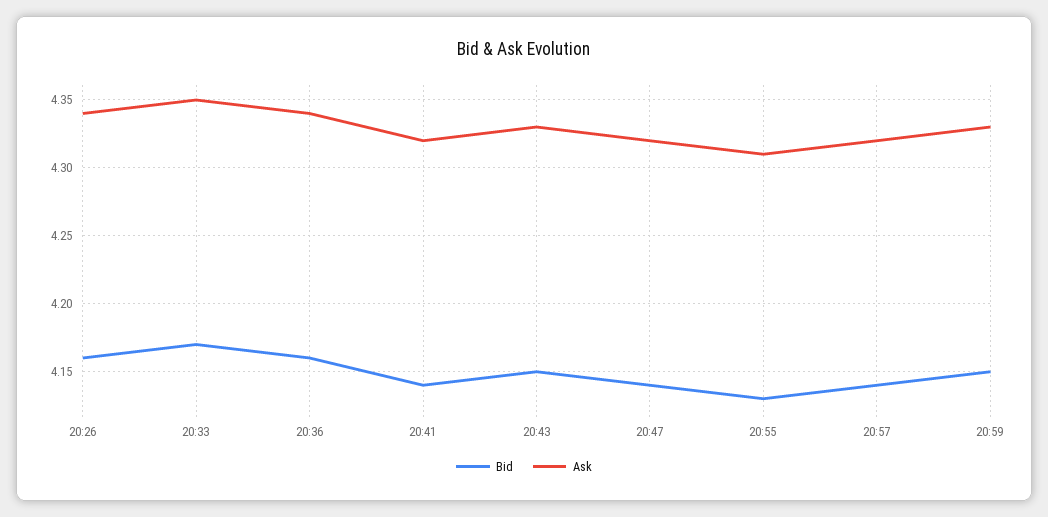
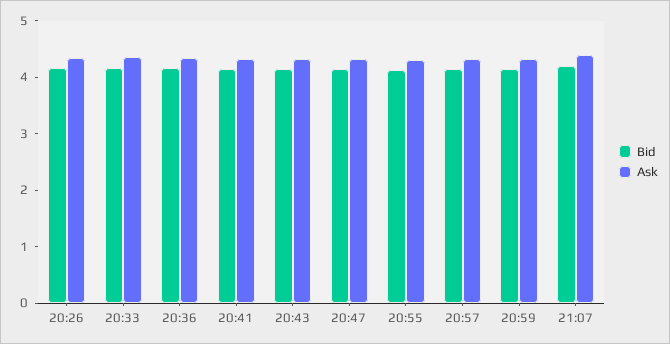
Bid, 21:07: none -> 4.2
Ask, 21:07: none -> 4.4

